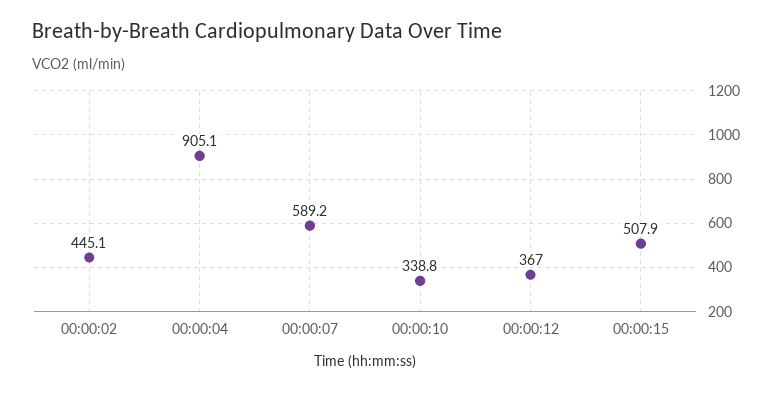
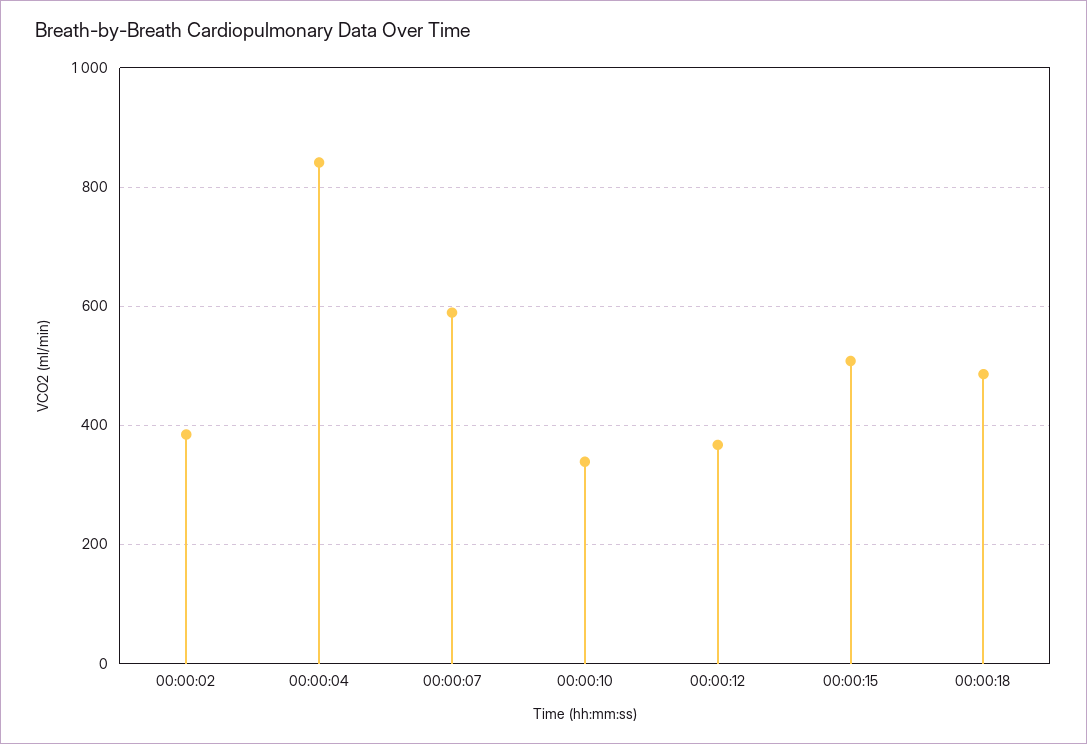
00:00:02: 445.1 -> 380
00:00:04: 905.1 -> 840
00:00:18: none -> 480

